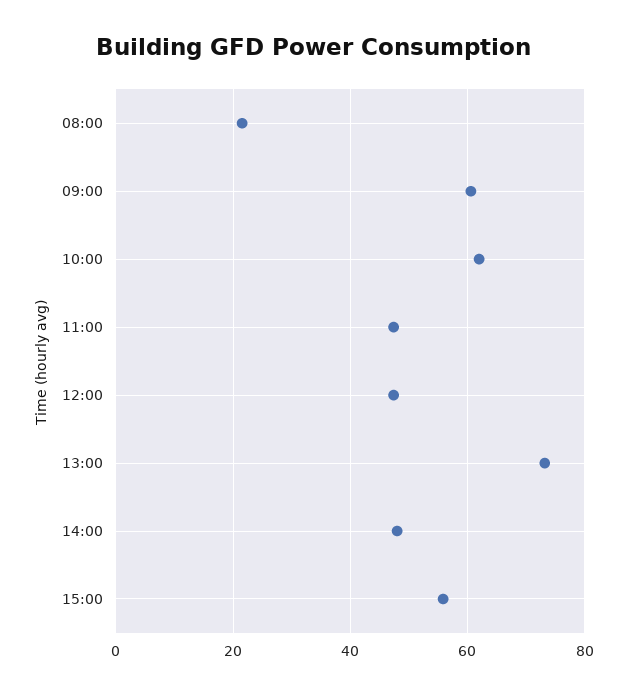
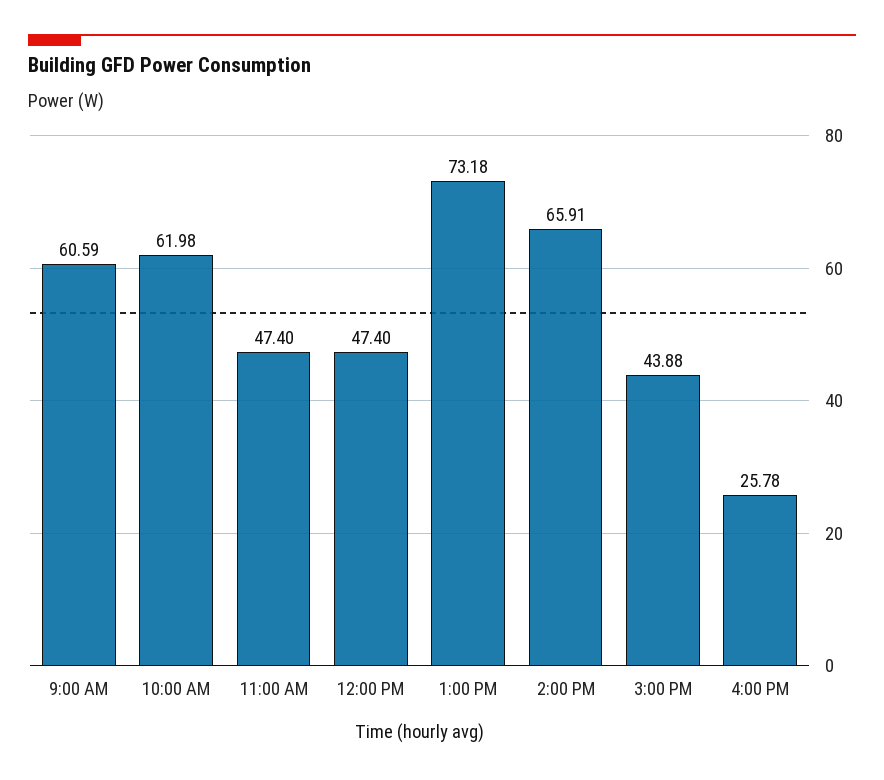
08:00: 22 -> none
14:00: 48 -> 65.91
15:00: 56 -> 43.88
4:00 PM: none -> 25.78

